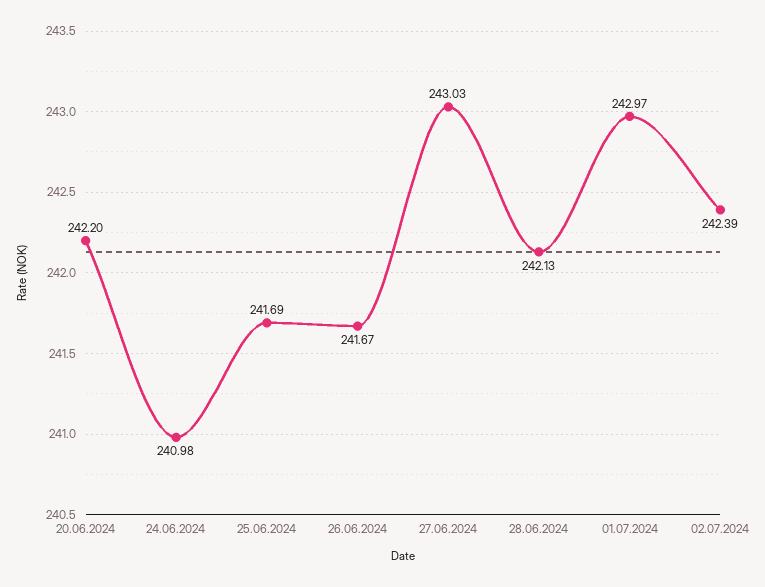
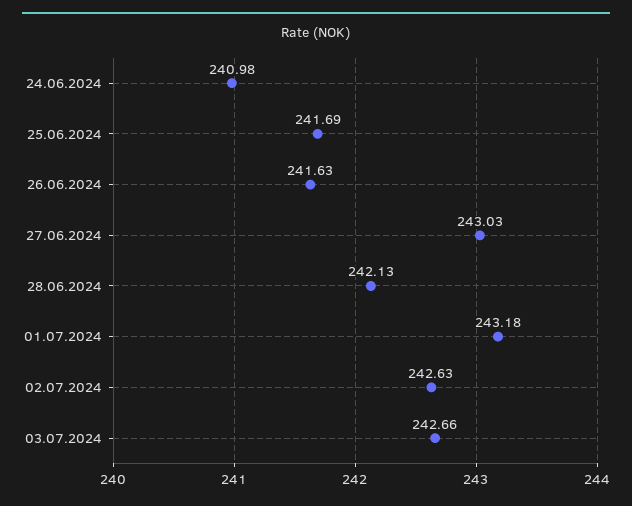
20.06.2024: 242.2 -> none
26.06.2024: 241.67 -> 241.63
01.07.2024: 242.97 -> 243.18
02.07.2024: 242.39 -> 242.63
03.07.2024: none -> 242.66

